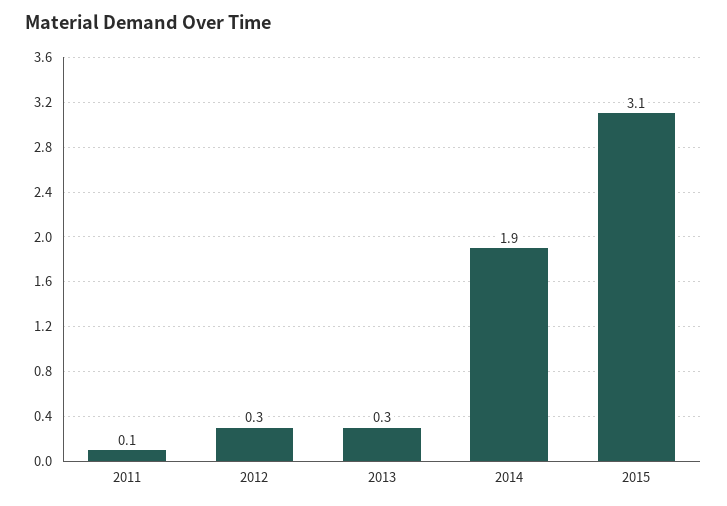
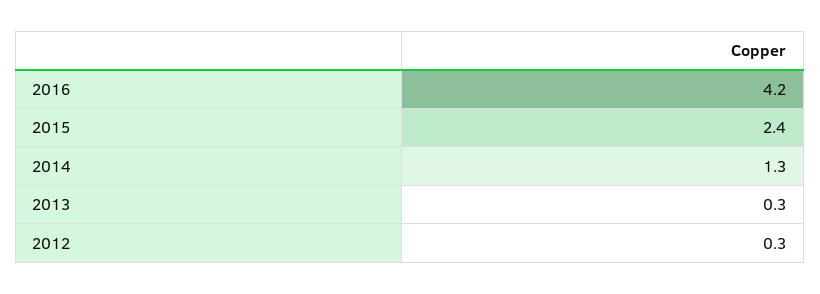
2011: 0.1 -> none
2014: 1.9 -> 1.3
2015: 3.1 -> 2.4
2016: none -> 4.2

